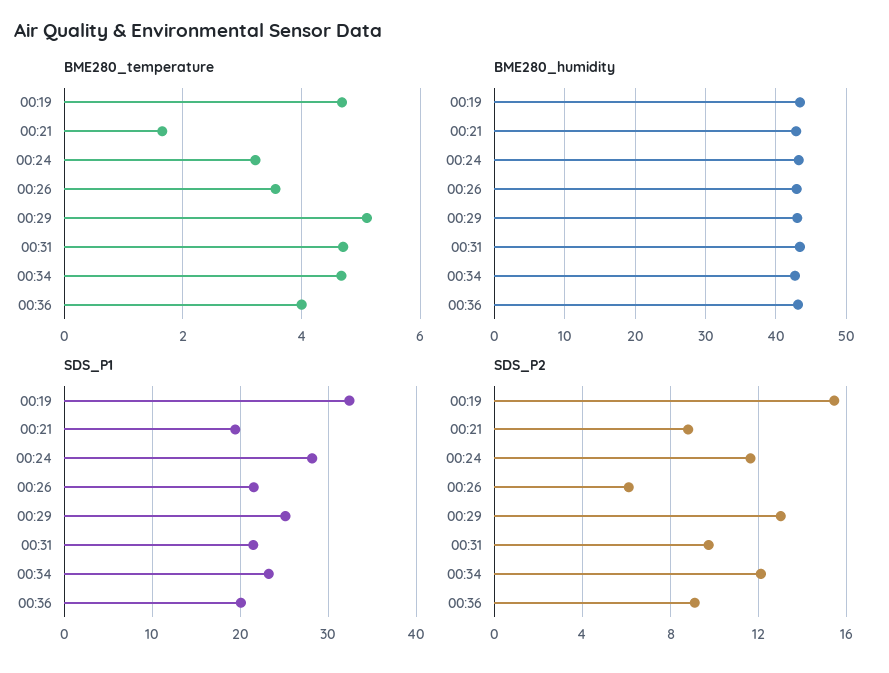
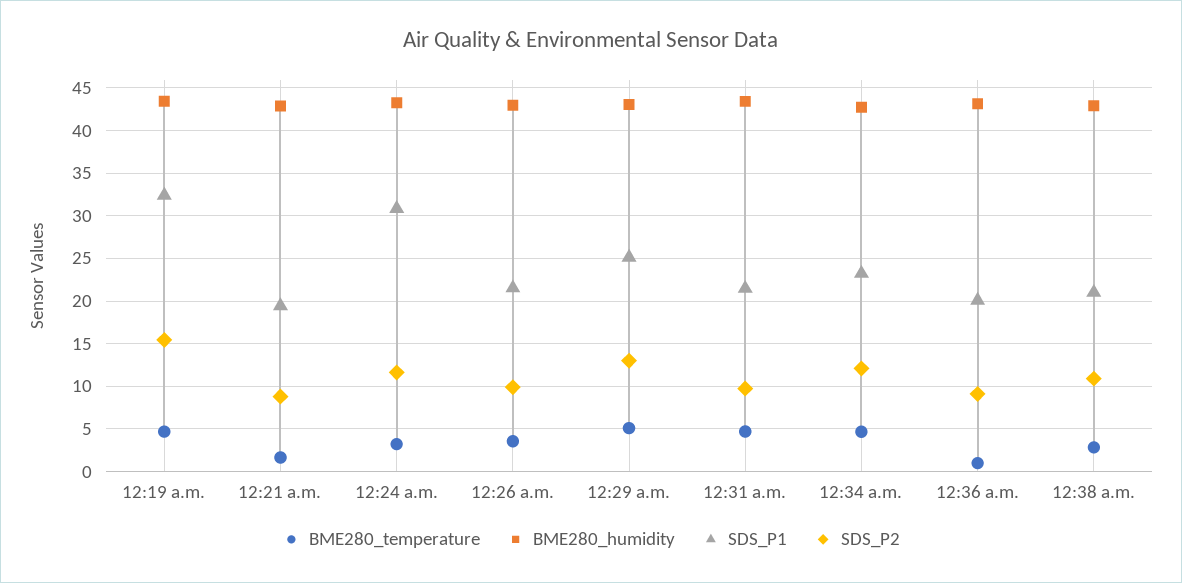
BME280_temperature, 00:36: 4 -> 1
SDS_P1, 00:24: 28 -> 31
SDS_P2, 00:26: 6 -> 10
BME280_temperature, 12:38 a.m.: none -> 3
BME280_humidity, 12:38 a.m.: none -> 43
SDS_P1, 12:38 a.m.: none -> 21
SDS_P2, 12:38 a.m.: none -> 11

